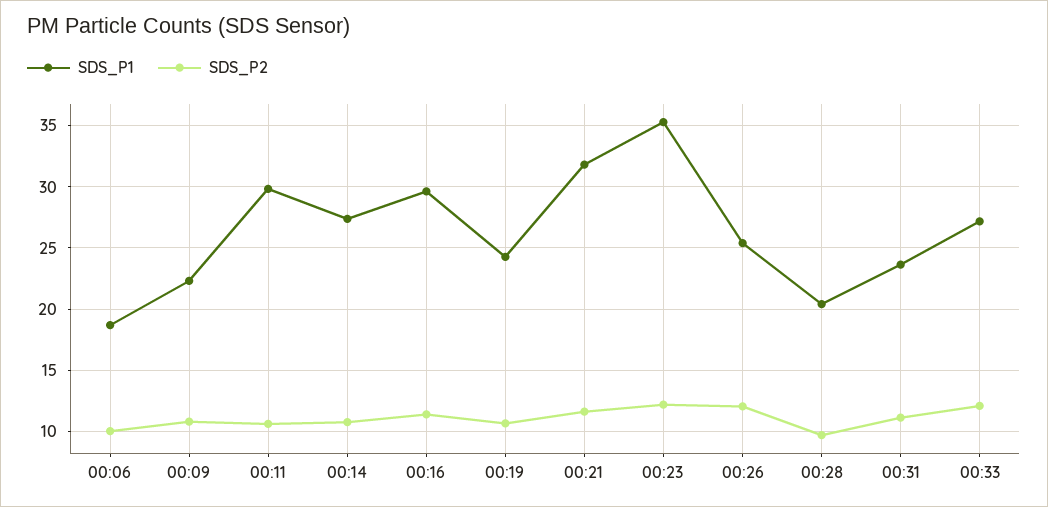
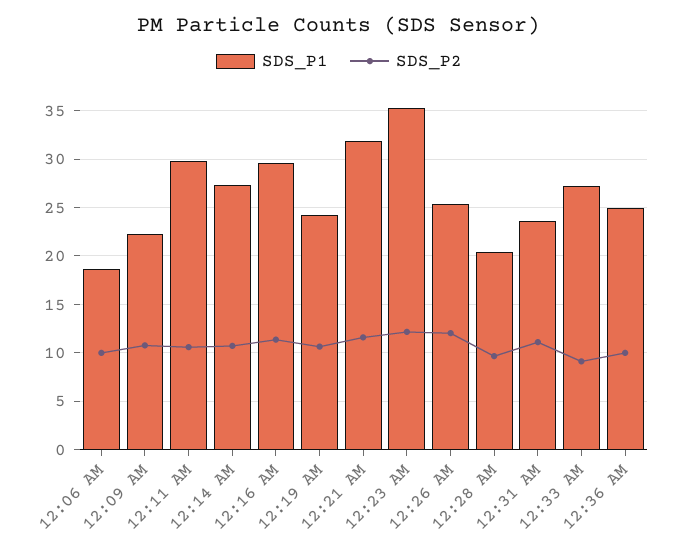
SDS_P2, 00:33: 12 -> 9
SDS_P1, 12:36 AM: none -> 25
SDS_P2, 12:36 AM: none -> 10

